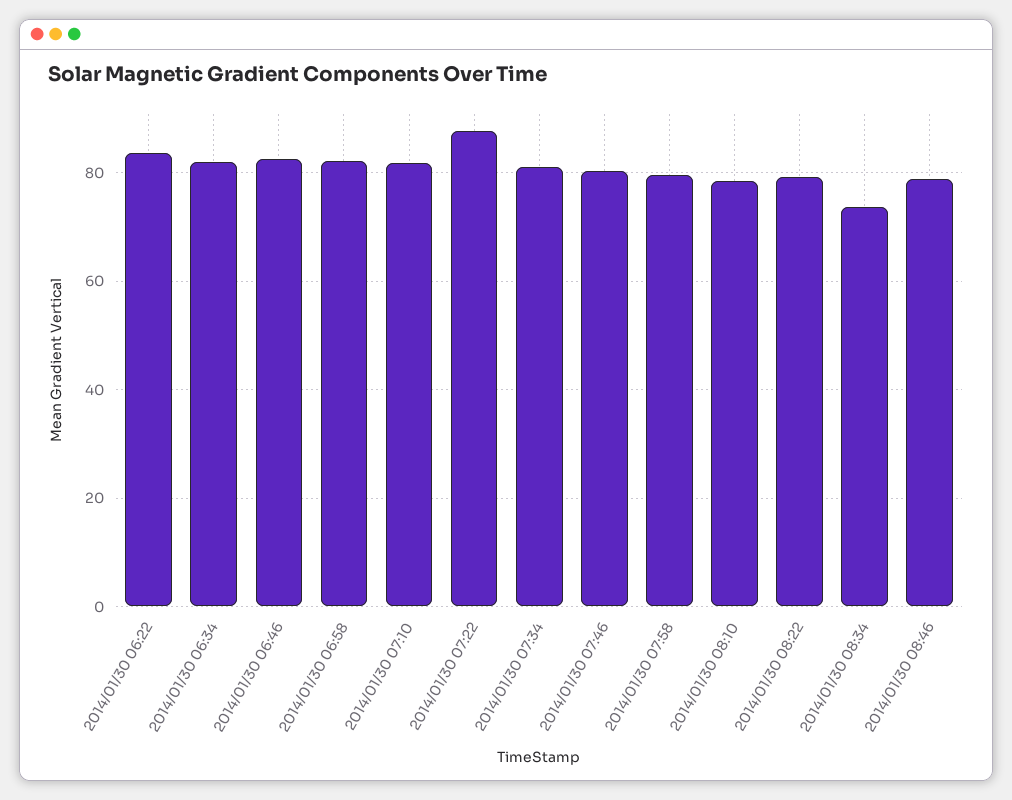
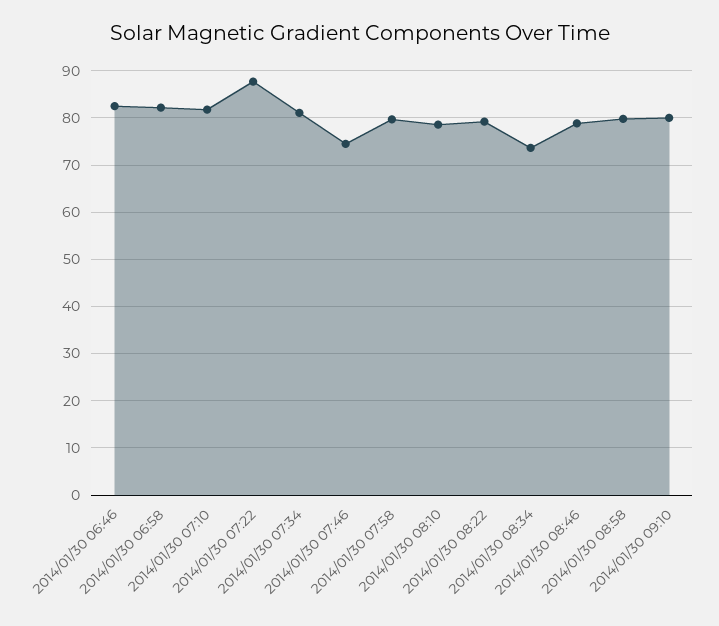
2014/01/30 06:22: 84 -> none
2014/01/30 06:34: 82 -> none
2014/01/30 07:46: 80 -> 74
2014/01/30 08:58: none -> 80
2014/01/30 09:10: none -> 80

